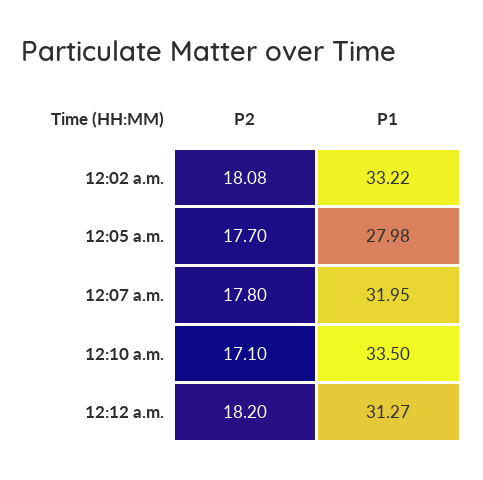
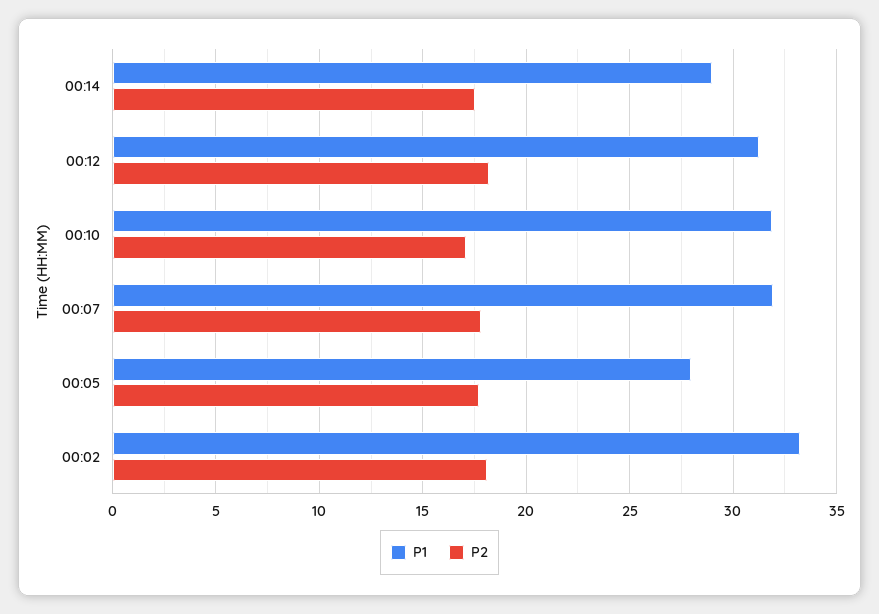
P1, 12:10 a.m.: 33.5 -> 32
P1, 00:14: none -> 29
P2, 00:14: none -> 17.5

